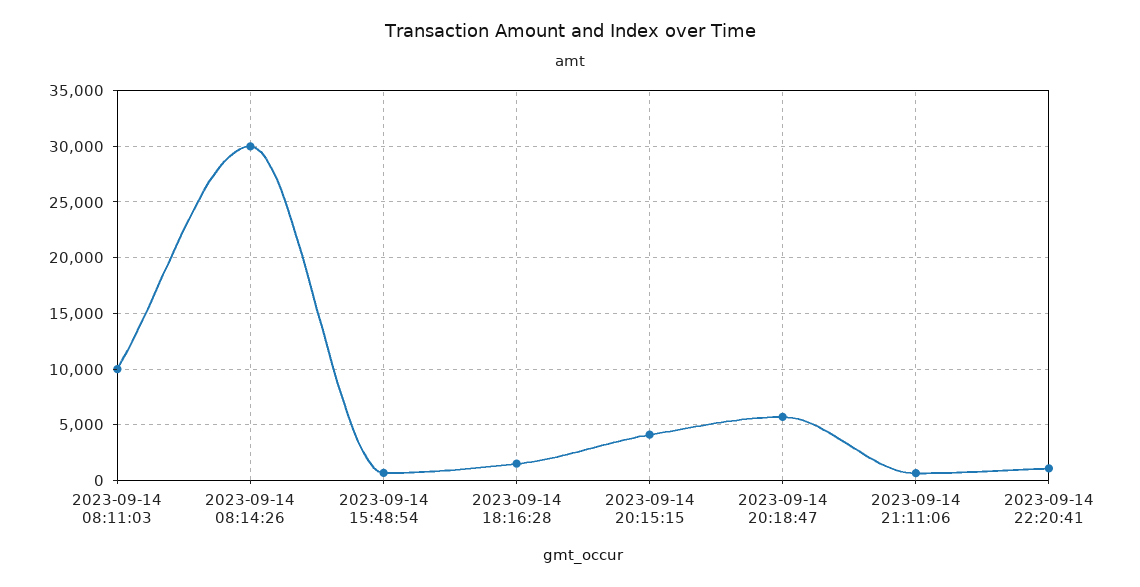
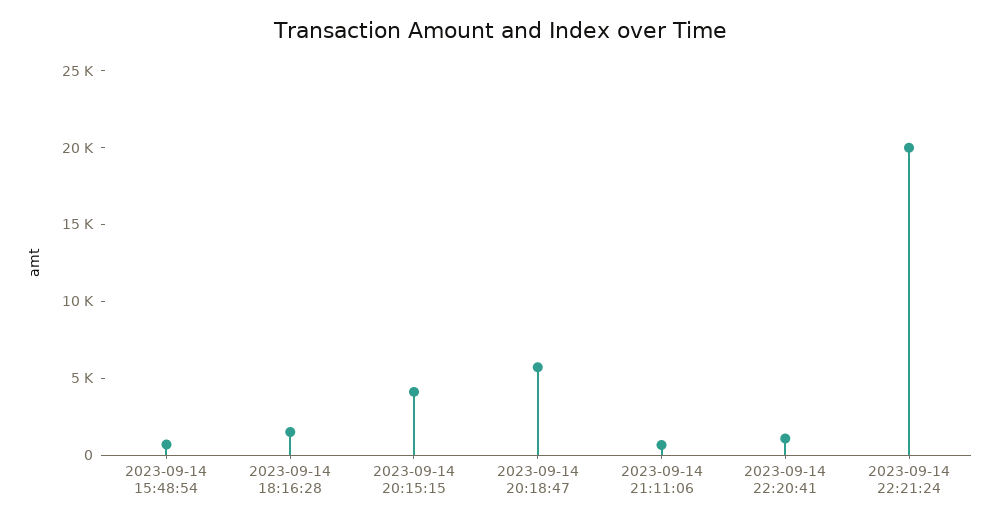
2023-09-14 08:11:03: 10000 -> none
2023-09-14 08:14:26: 30000 -> none
2023-09-14 22:21:24: none -> 20000

